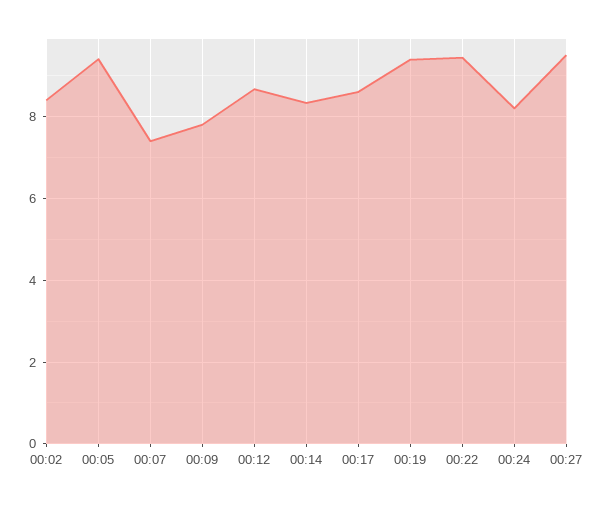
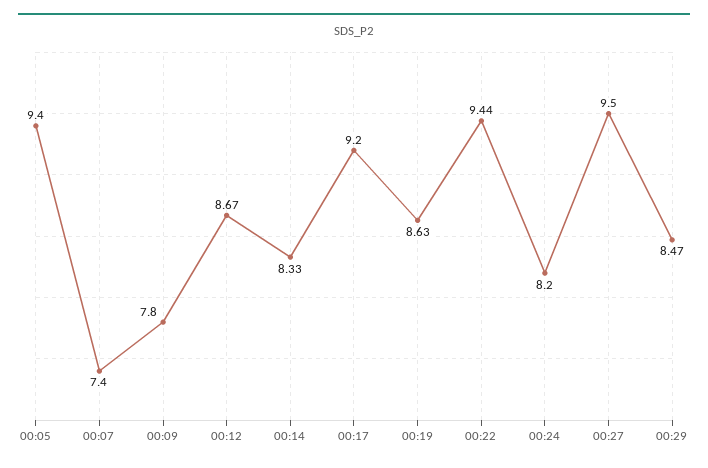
00:02: 8.4 -> none
00:17: 8.6 -> 9.2
00:19: 9.4 -> 8.63
00:29: none -> 8.47

